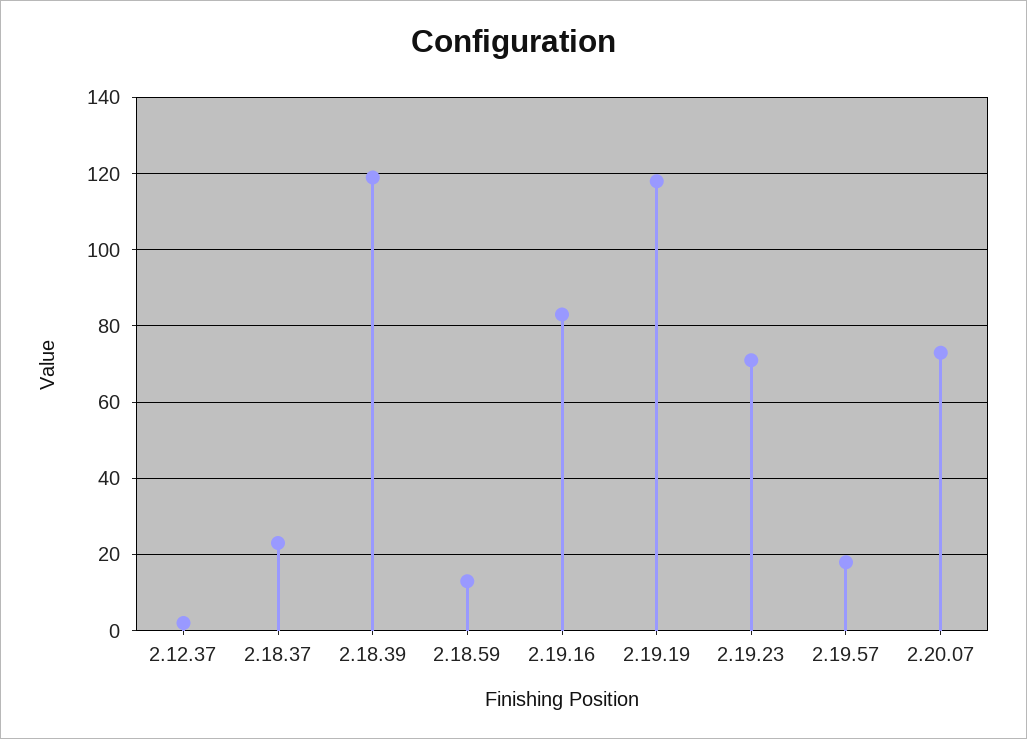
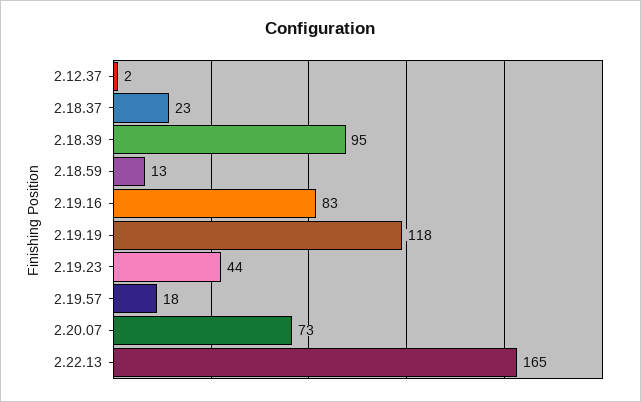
2.18.39: 120 -> 95
2.19.23: 70 -> 44
2.22.13: none -> 165

